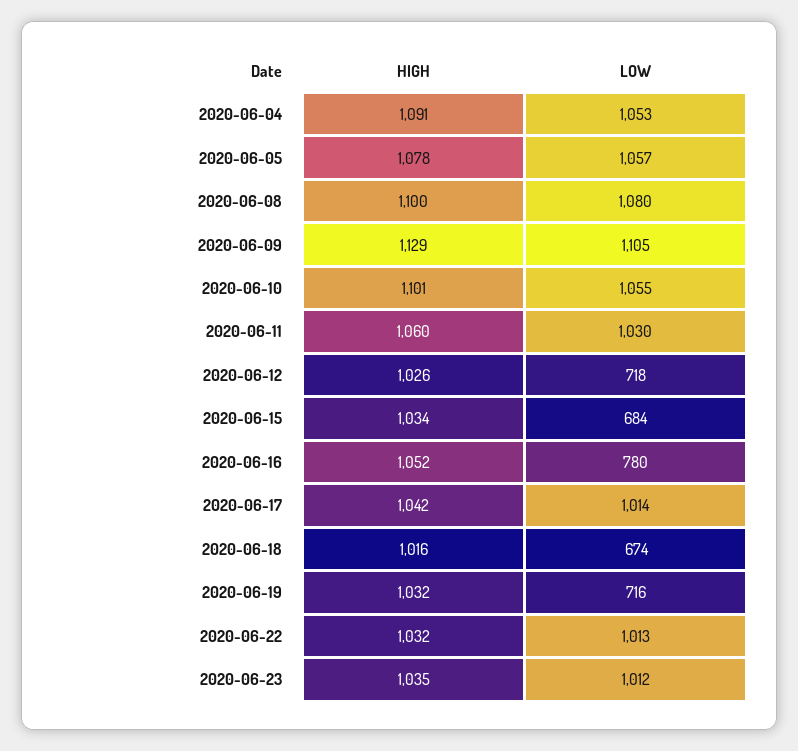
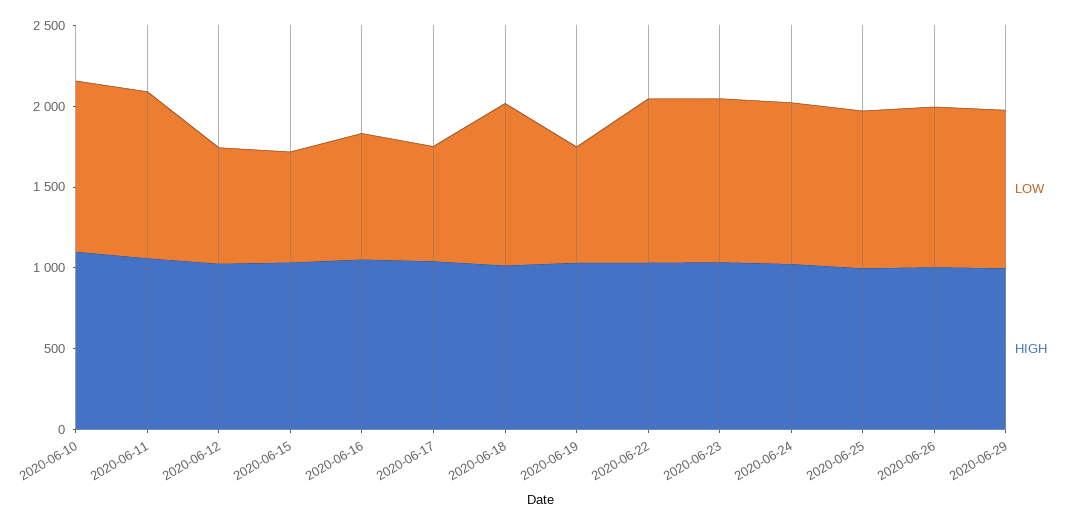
HIGH, 2020-06-04: 1091 -> none
LOW, 2020-06-04: 1053 -> none
HIGH, 2020-06-05: 1078 -> none
LOW, 2020-06-05: 1057 -> none
HIGH, 2020-06-08: 1100 -> none
LOW, 2020-06-08: 1080 -> none
HIGH, 2020-06-09: 1129 -> none
LOW, 2020-06-09: 1105 -> none
LOW, 2020-06-17: 1014 -> 700
LOW, 2020-06-18: 674 -> 1000
LOW, 2020-06-24: none -> 1000
HIGH, 2020-06-24: none -> 1000
LOW, 2020-06-25: none -> 1000
HIGH, 2020-06-25: none -> 1000
LOW, 2020-06-26: none -> 1000
HIGH, 2020-06-26: none -> 1000
LOW, 2020-06-29: none -> 1000
HIGH, 2020-06-29: none -> 1000

